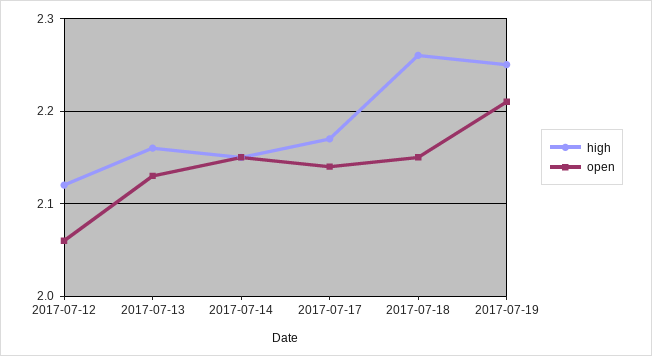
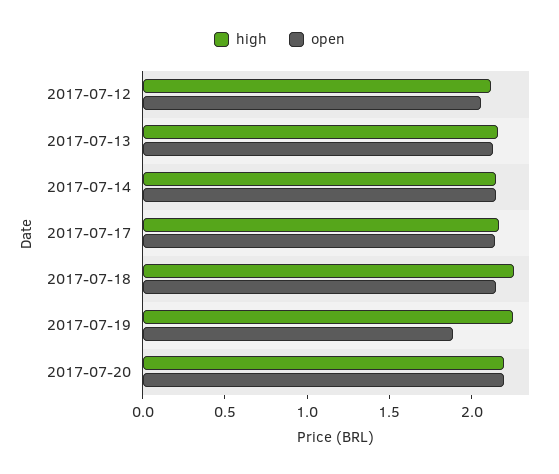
open, 2017-07-19: 2.21 -> 1.9
high, 2017-07-20: none -> 2.2
open, 2017-07-20: none -> 2.2

